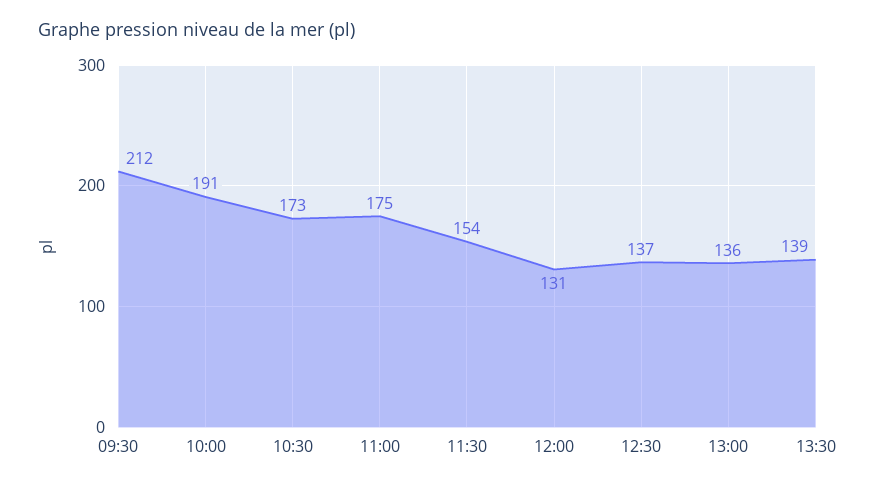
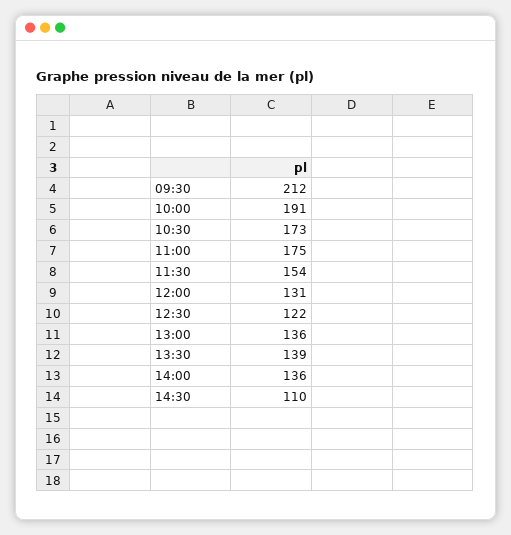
12:30: 137 -> 122
14:00: none -> 136
14:30: none -> 110

